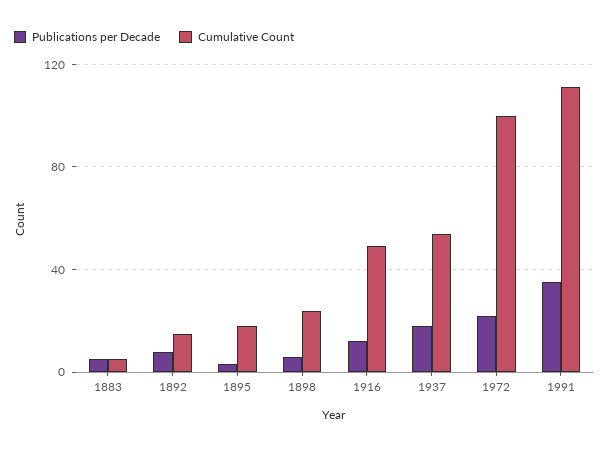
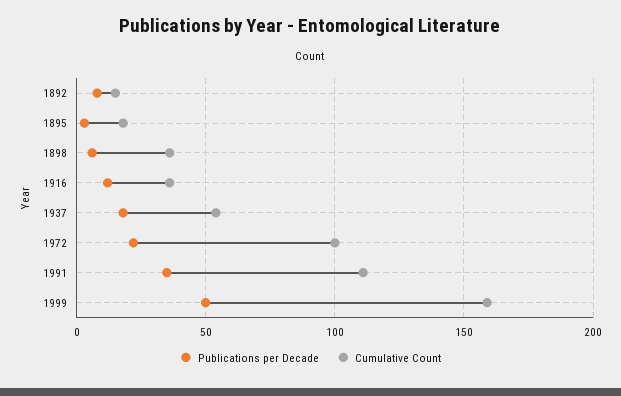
Publications per Decade, 1883: 5 -> none
Cumulative Count, 1883: 5 -> none
Cumulative Count, 1898: 25 -> 35
Cumulative Count, 1916: 50 -> 35
Publications per Decade, 1999: none -> 50
Cumulative Count, 1999: none -> 160

